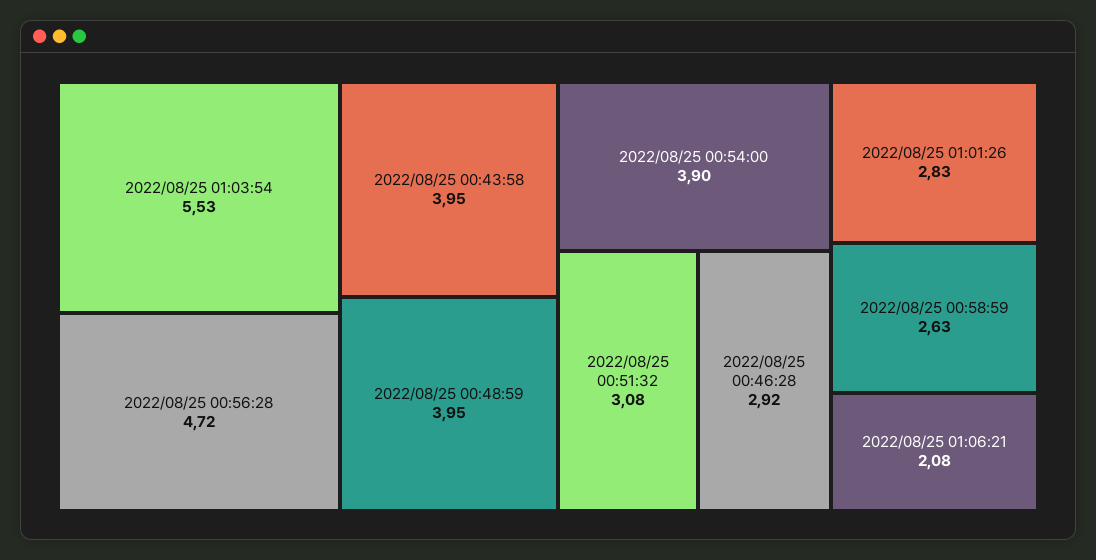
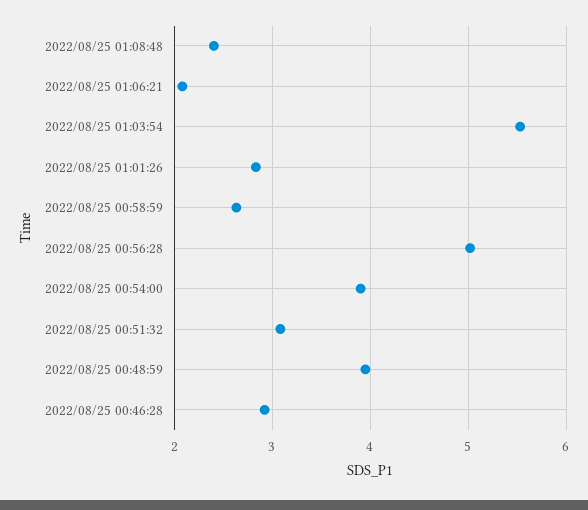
2022/08/25 00:56:28: 4.72 -> 5
2022/08/25 00:43:58: 3.95 -> none
2022/08/25 01:08:48: none -> 2.4

